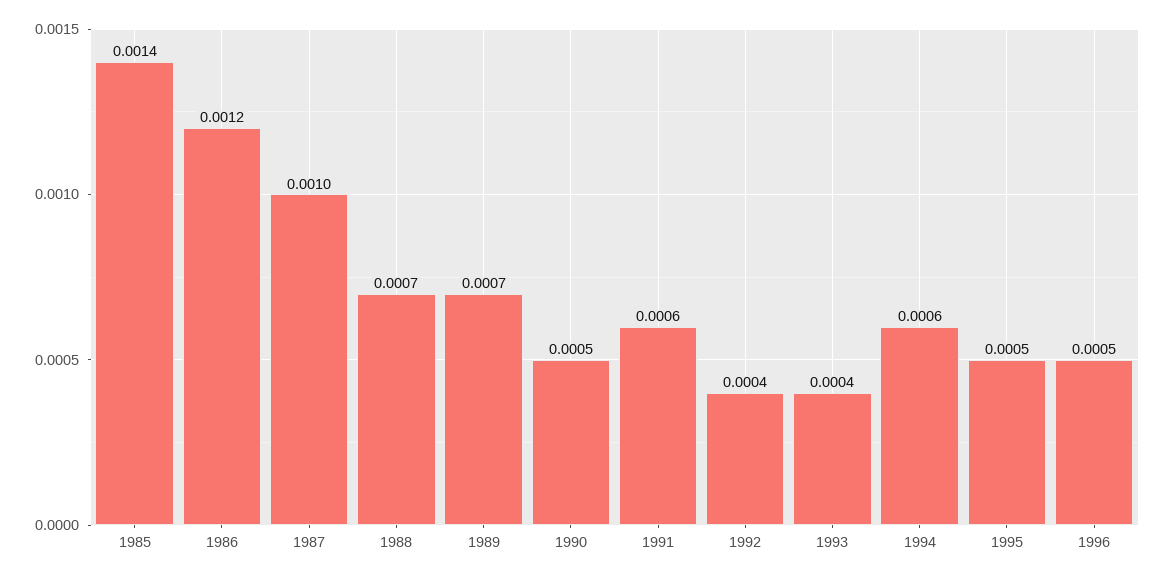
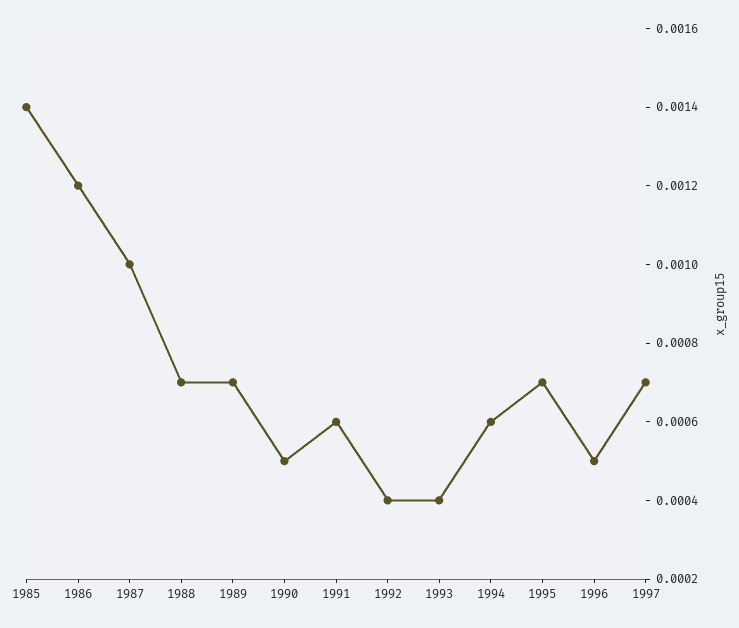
1995: 0.0005 -> 0.0007
1997: none -> 0.0007

